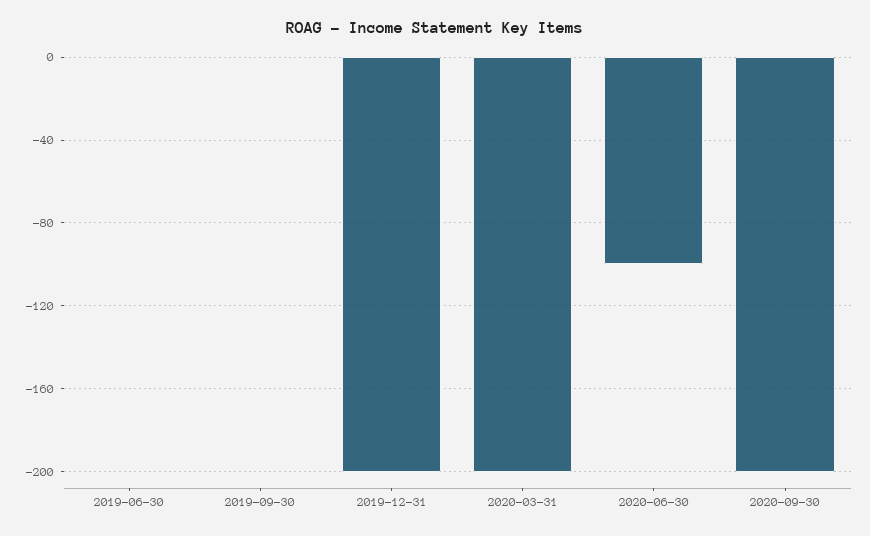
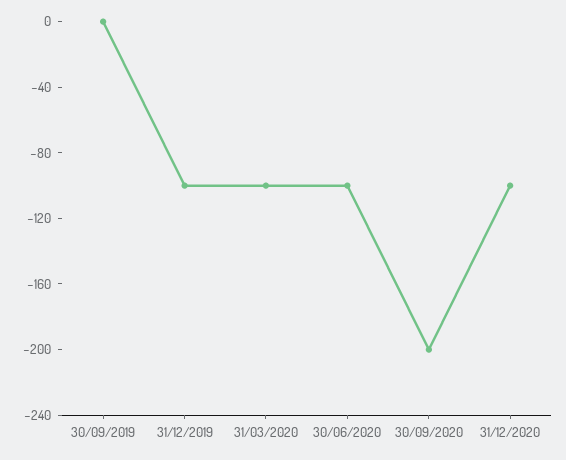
2019-06-30: 0 -> none
2019-12-31: -200 -> -100
2020-03-31: -200 -> -100
31/12/2020: none -> -100

